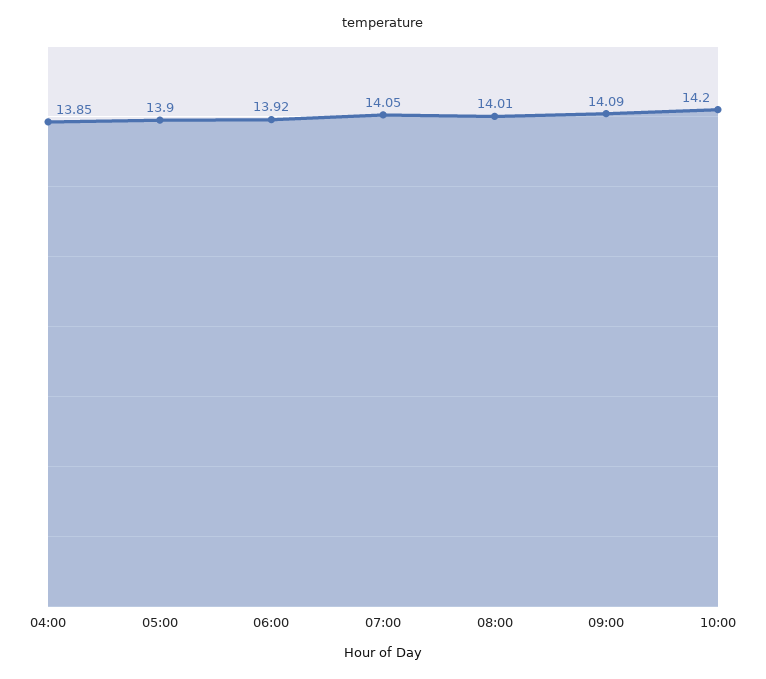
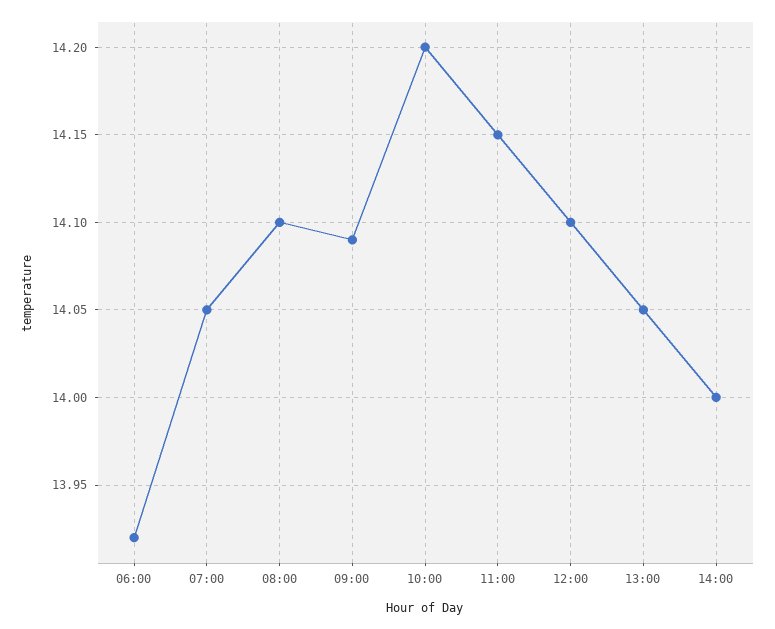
04:00: 13.85 -> none
05:00: 13.9 -> none
08:00: 14.01 -> 14.1
11:00: none -> 14.15
12:00: none -> 14.1
13:00: none -> 14.05
14:00: none -> 14

